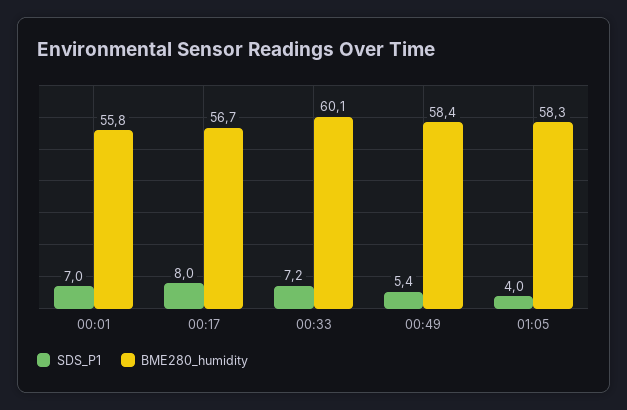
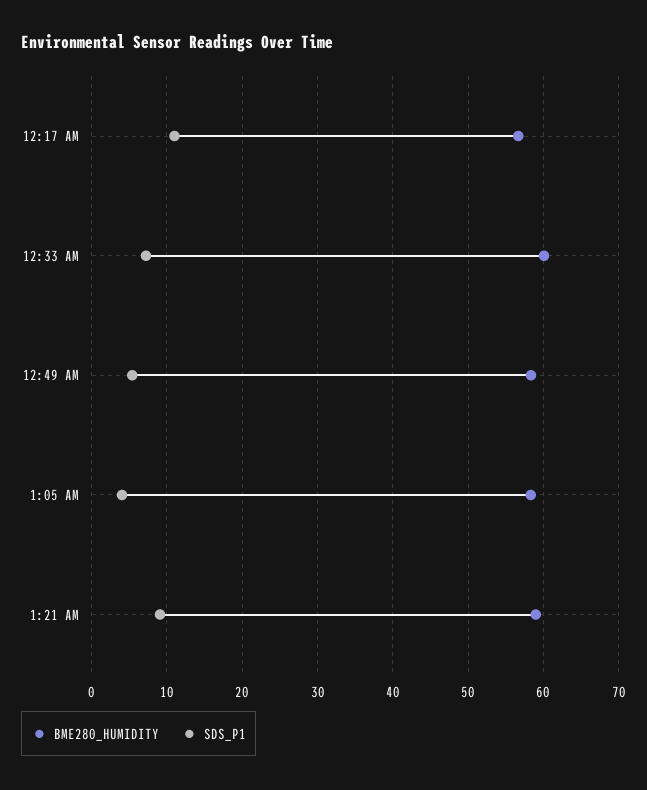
SDS_P1, 00:01: 7 -> none
BME280_humidity, 00:01: 55.8 -> none
SDS_P1, 00:17: 8 -> 11
BME280_humidity, 1:21 AM: none -> 59
SDS_P1, 1:21 AM: none -> 9

